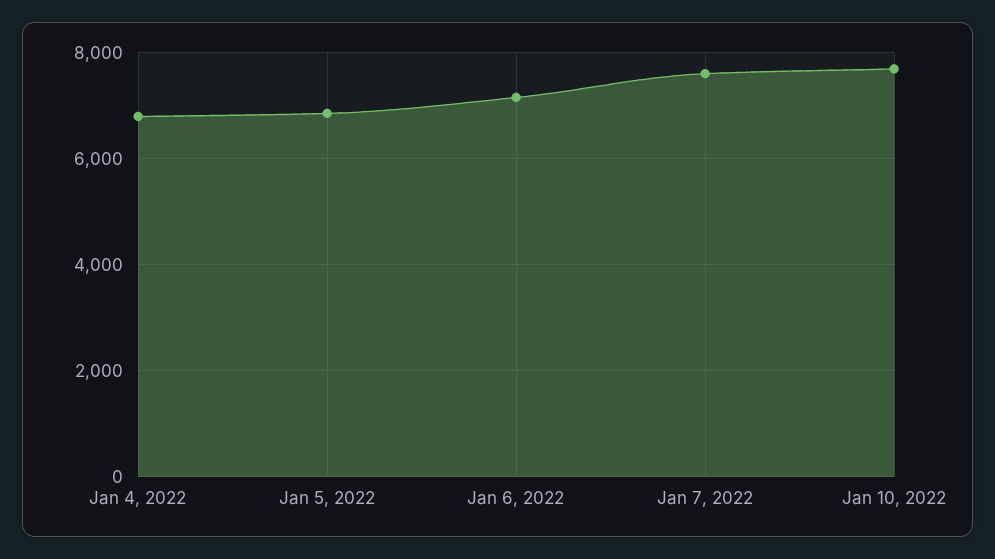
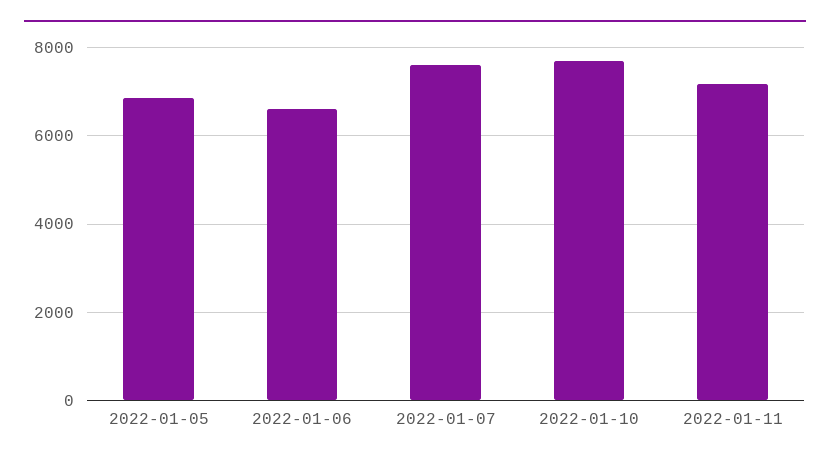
Jan 4, 2022: 6800 -> none
Jan 6, 2022: 7200 -> 6600
2022-01-11: none -> 7200

